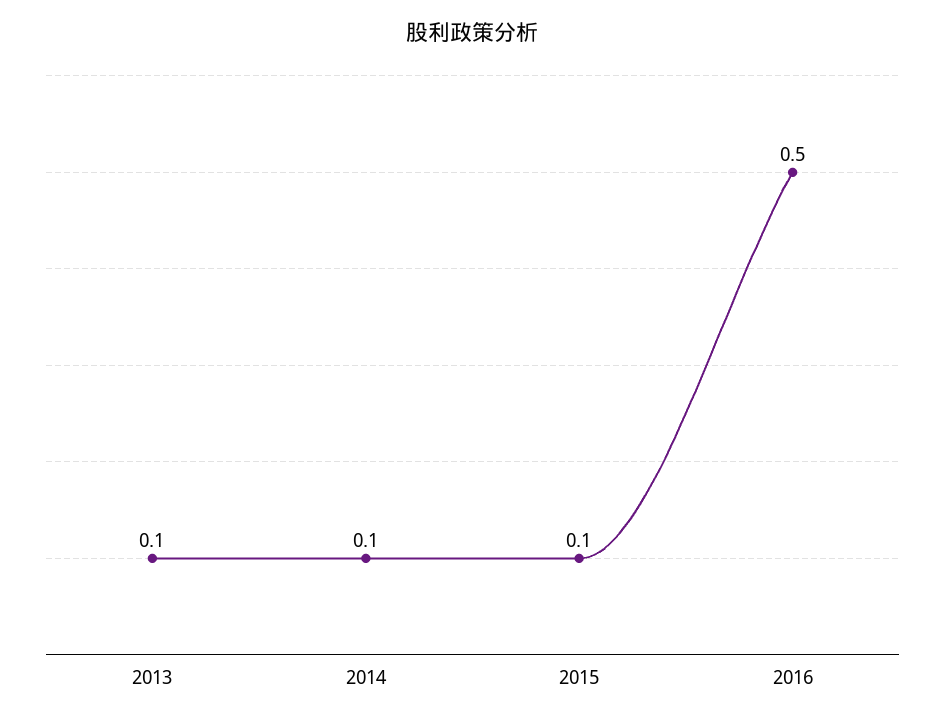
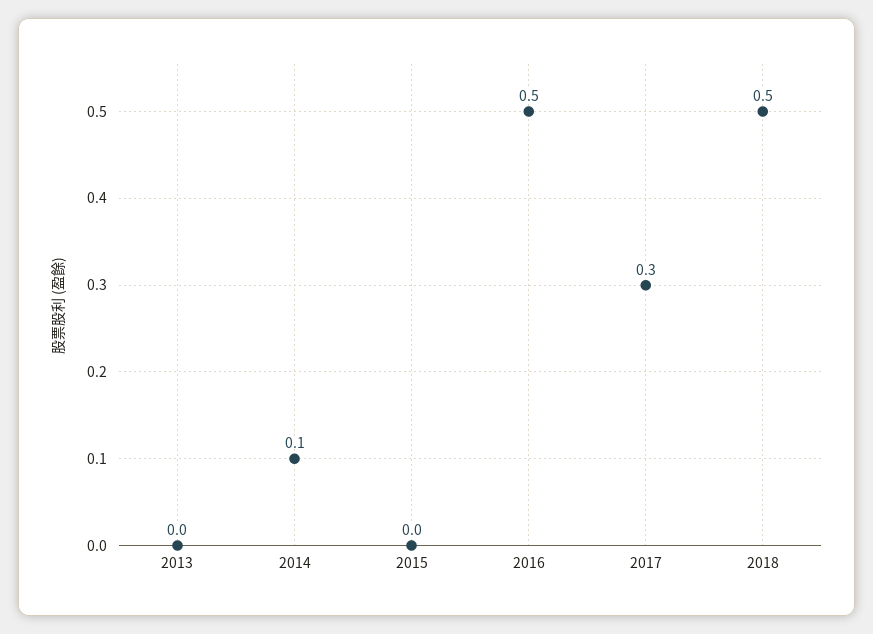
2013: 0.1 -> 0
2015: 0.1 -> 0
2017: none -> 0.3
2018: none -> 0.5

